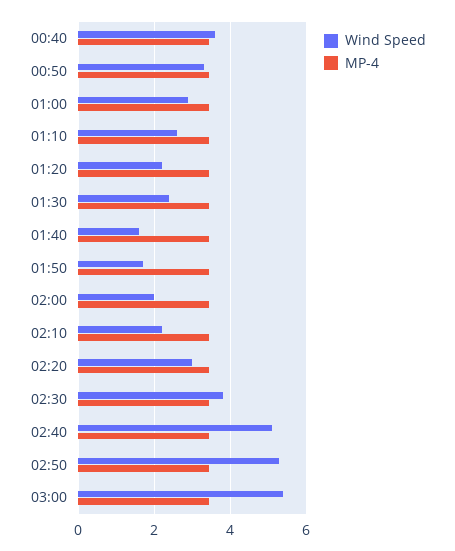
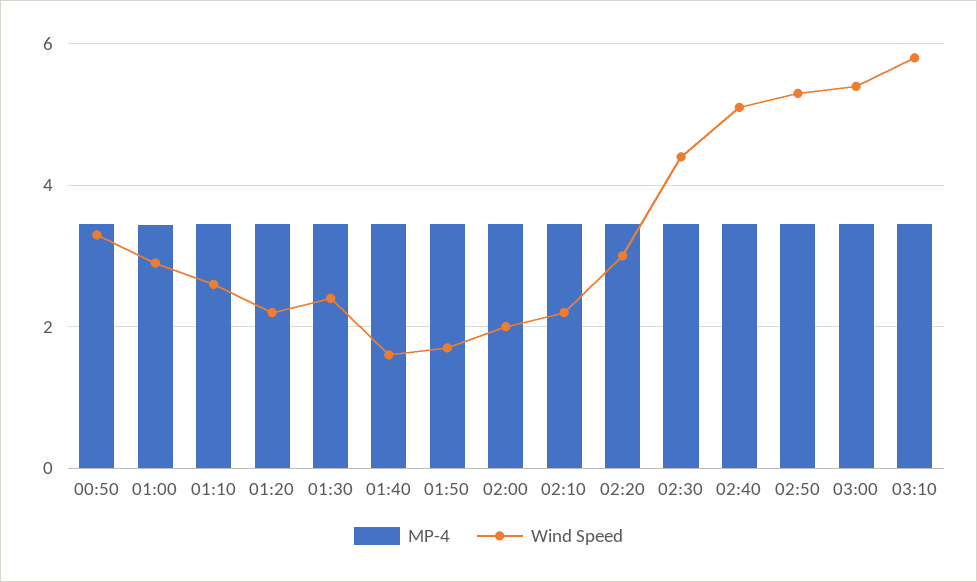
Wind Speed, 00:40: 3.6 -> none
MP-4, 00:40: 3.4 -> none
Wind Speed, 02:30: 3.8 -> 4.4
MP-4, 03:10: none -> 3.4
Wind Speed, 03:10: none -> 5.8

